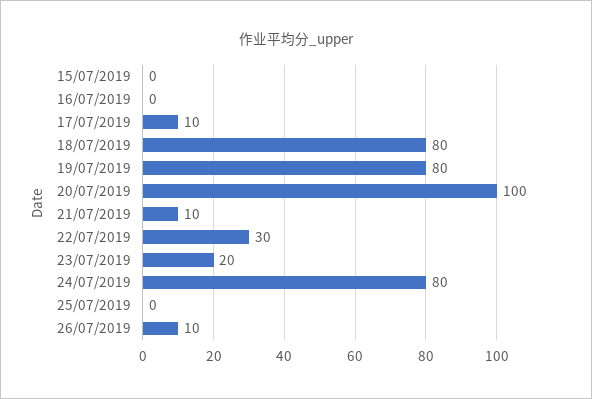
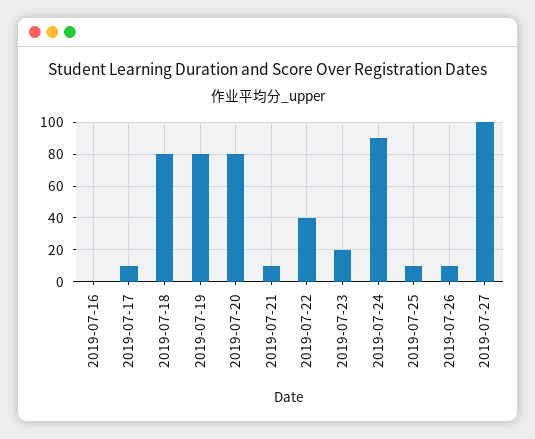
15/07/2019: 0 -> none
20/07/2019: 100 -> 80
22/07/2019: 30 -> 40
24/07/2019: 80 -> 90
25/07/2019: 0 -> 10
2019-07-27: none -> 100

